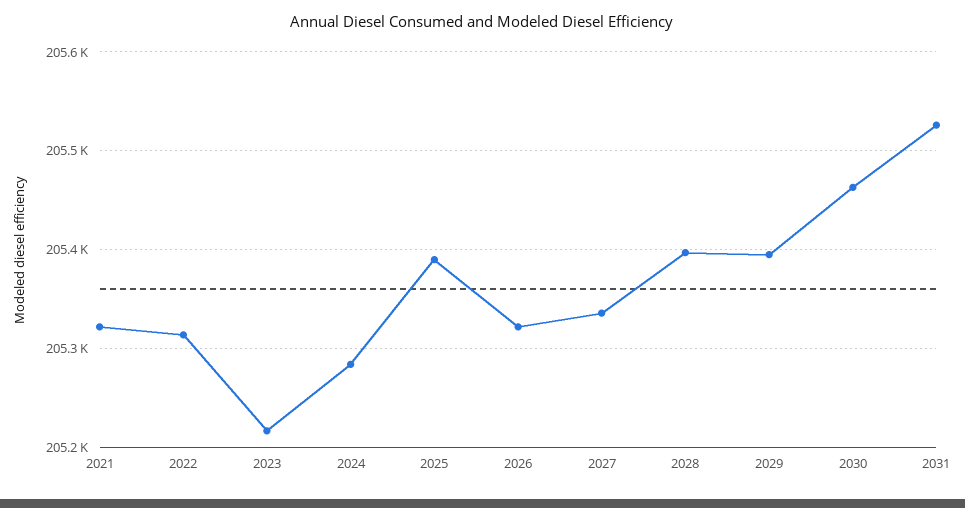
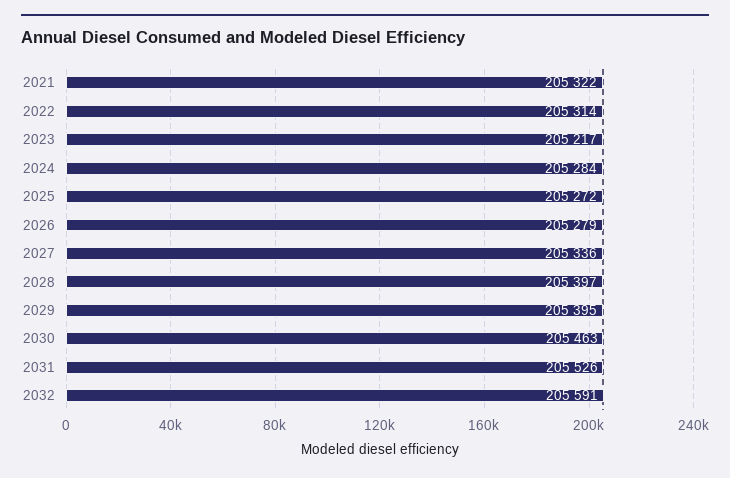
2025: 205390 -> 205272
2026: 205320 -> 205279
2032: none -> 205591

